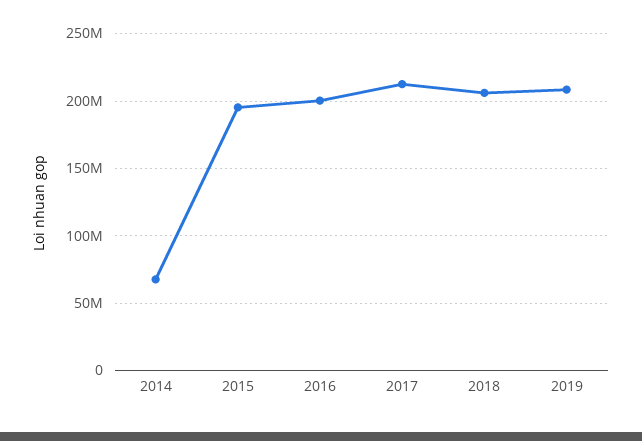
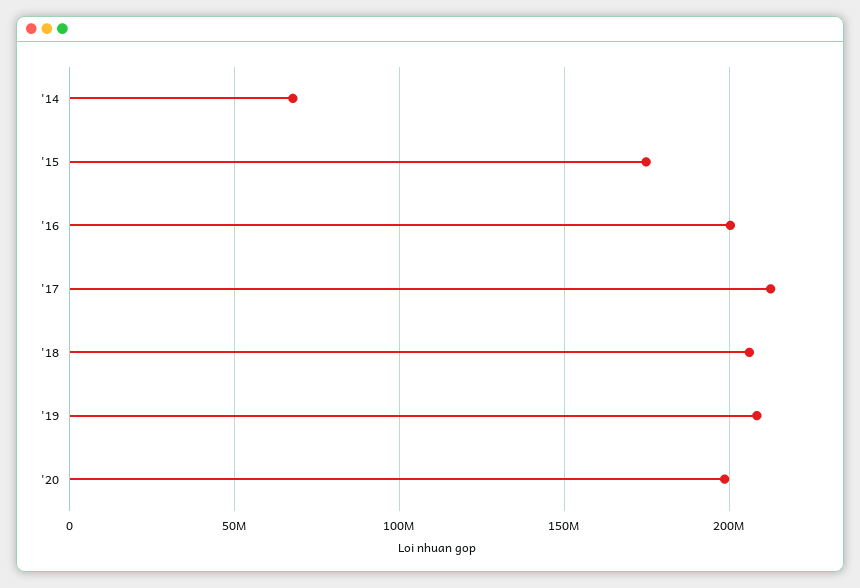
2015: 195000000 -> 175000000
'20: none -> 200000000

